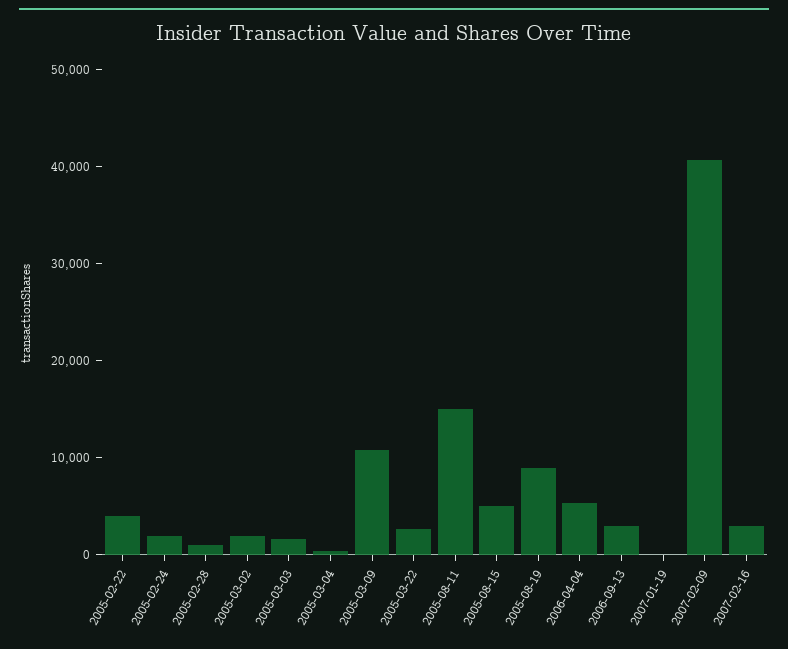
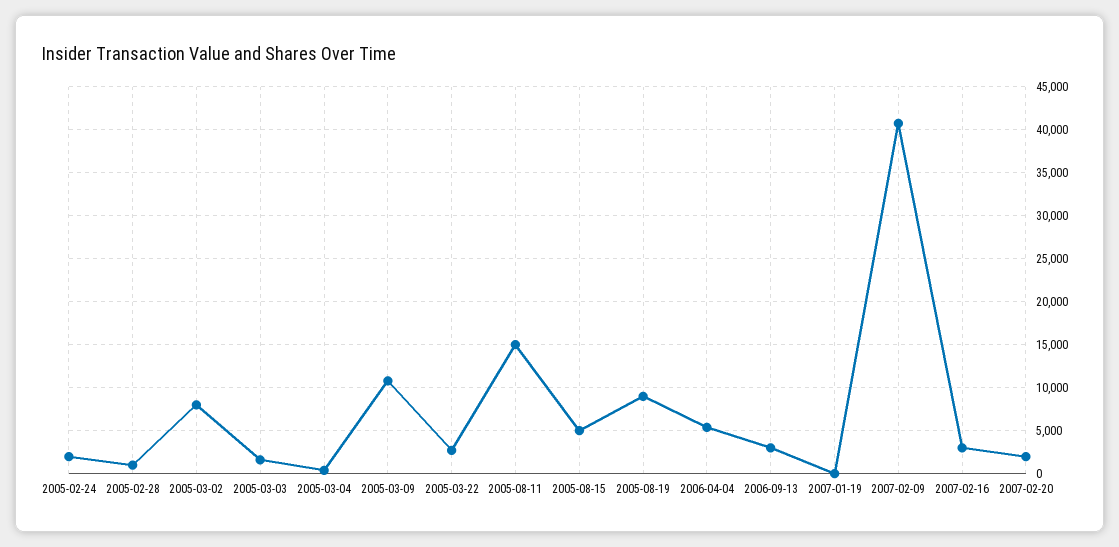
2005-02-22: 4000 -> none
2005-03-02: 2000 -> 8000
2007-02-20: none -> 2000

